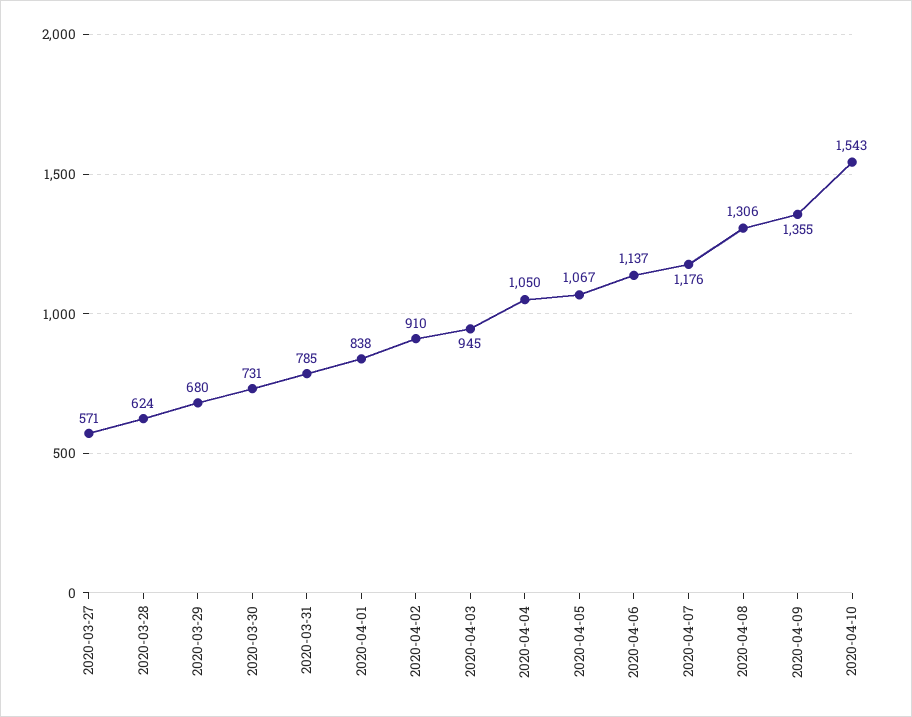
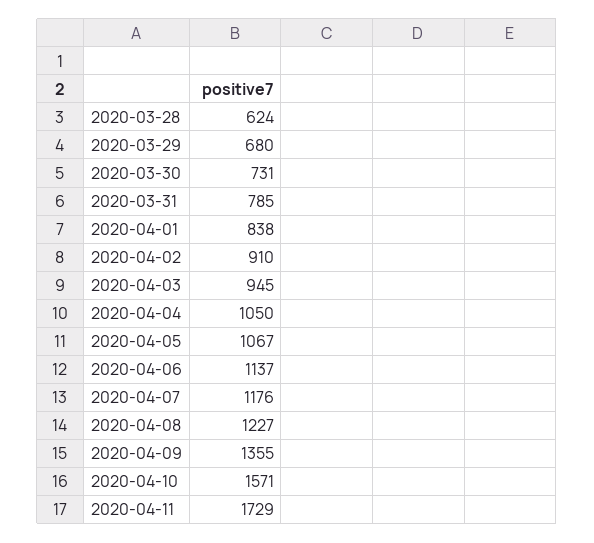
2020-03-27: 571 -> none
2020-04-08: 1306 -> 1227
2020-04-10: 1543 -> 1571
2020-04-11: none -> 1729

